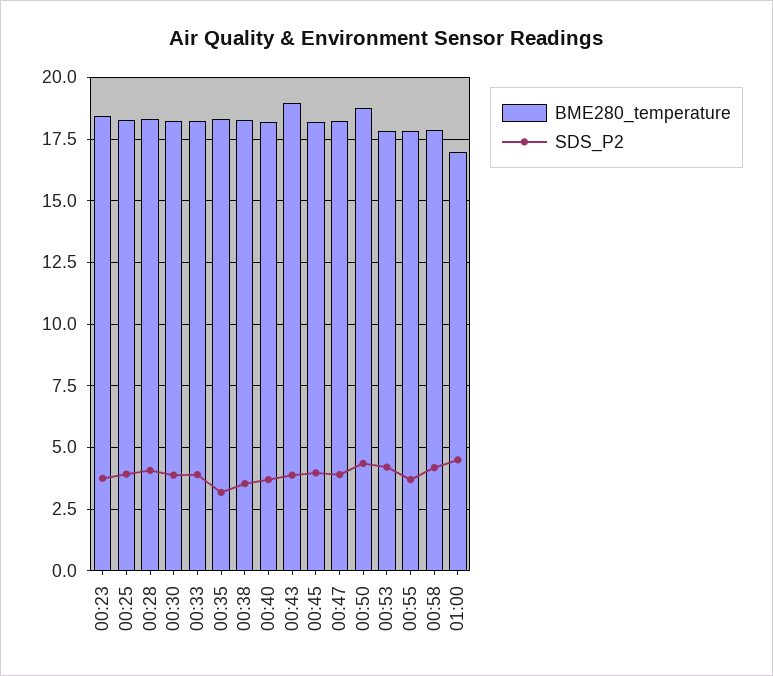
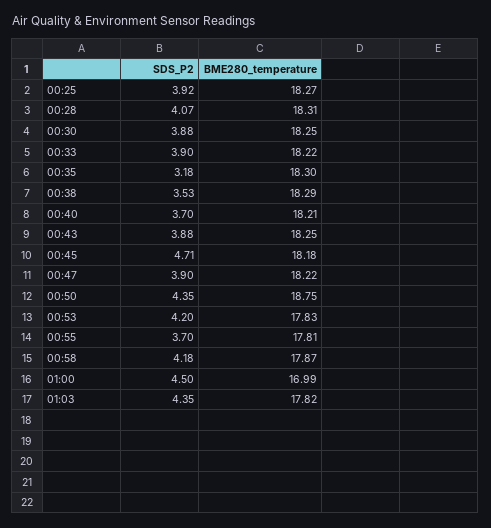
BME280_temperature, 00:23: 18.5 -> none
SDS_P2, 00:23: 3.75 -> none
BME280_temperature, 00:43: 19 -> 18.25
SDS_P2, 00:45: 4 -> 4.71
SDS_P2, 01:03: none -> 4.35
BME280_temperature, 01:03: none -> 17.82

